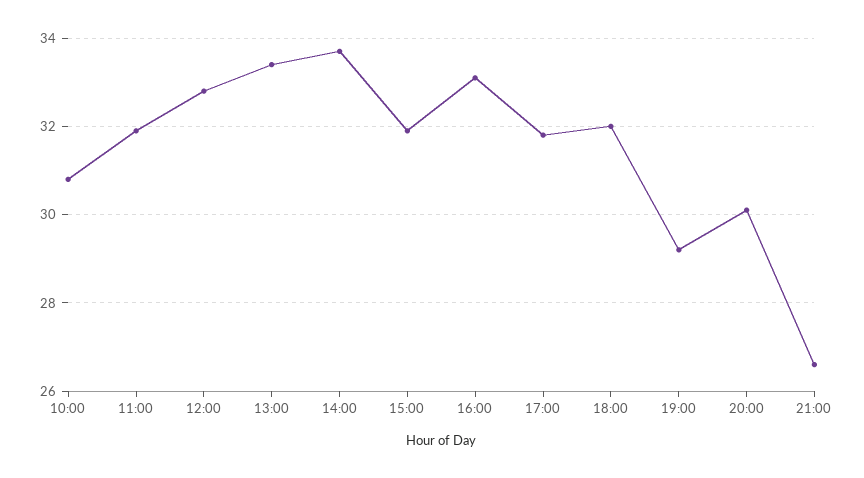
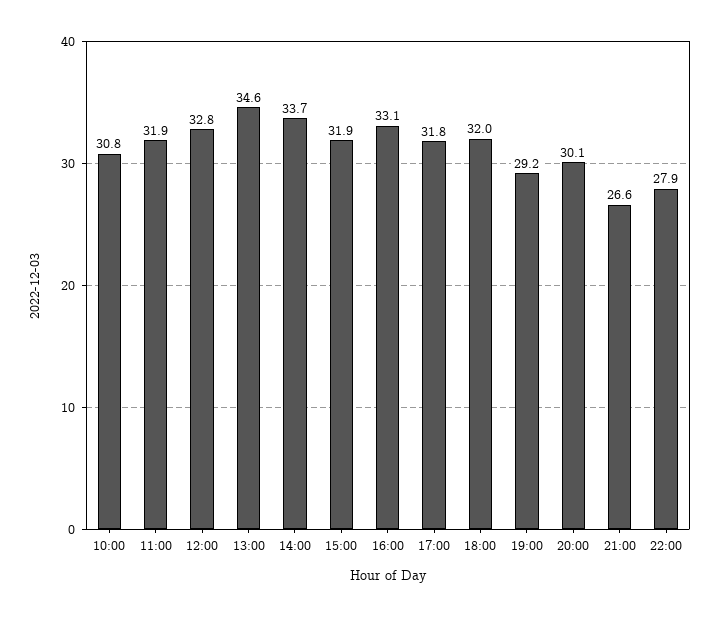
13:00: 33.5 -> 34.6
22:00: none -> 27.9

